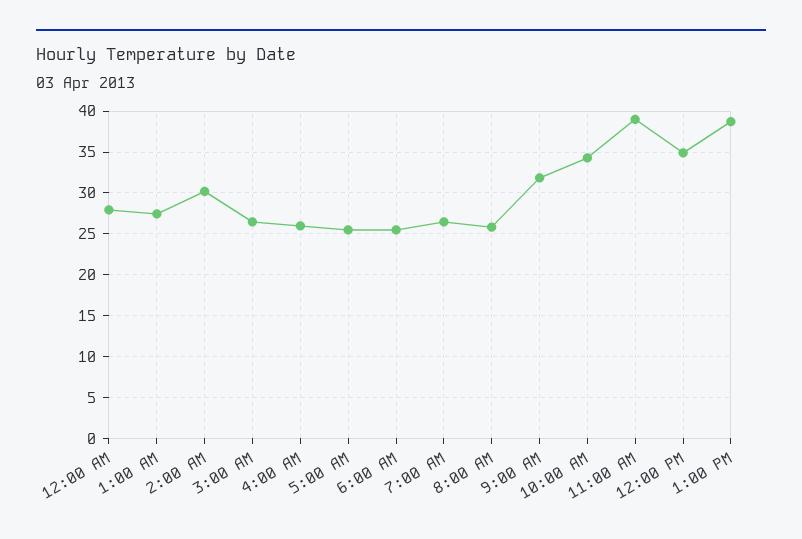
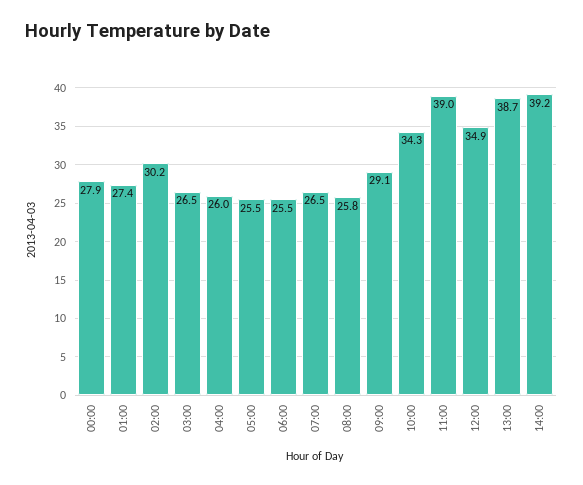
9:00 AM: 32 -> 29.1
14:00: none -> 39.2

